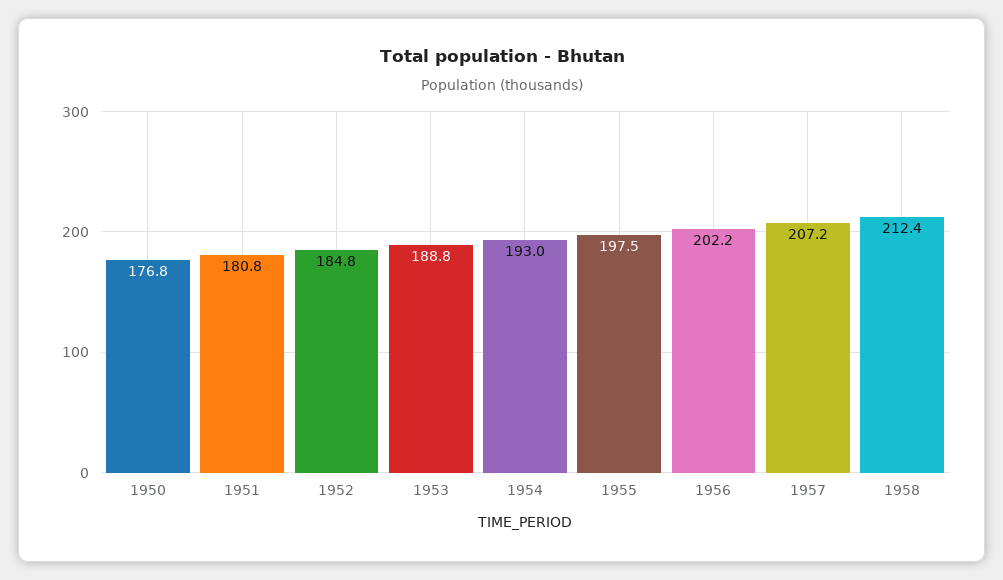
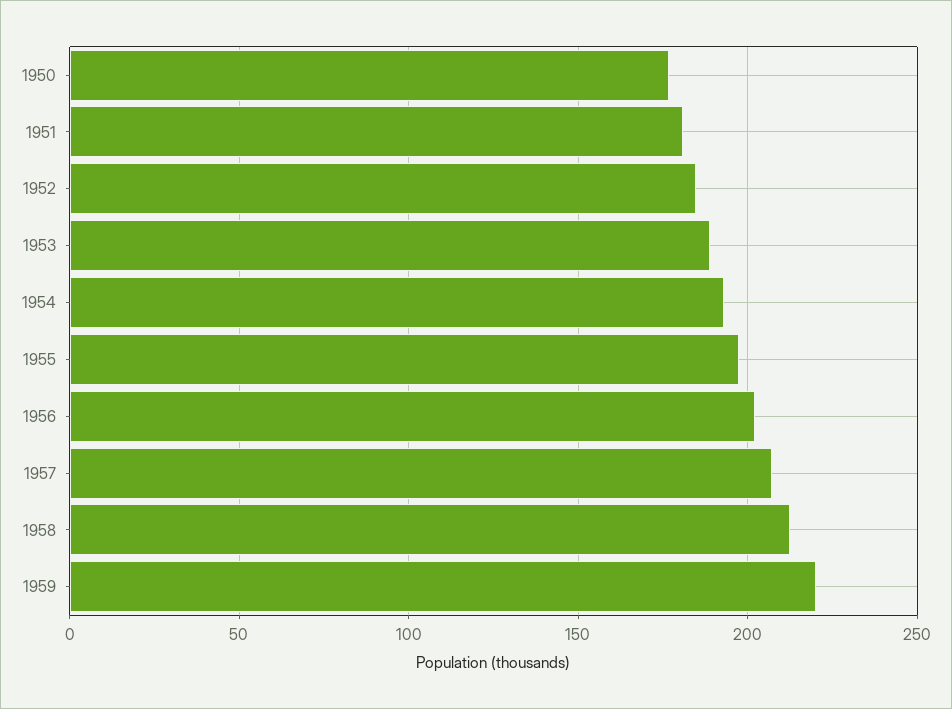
1959: none -> 220

